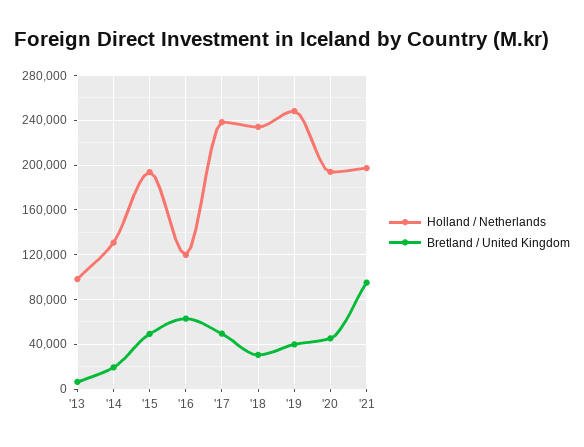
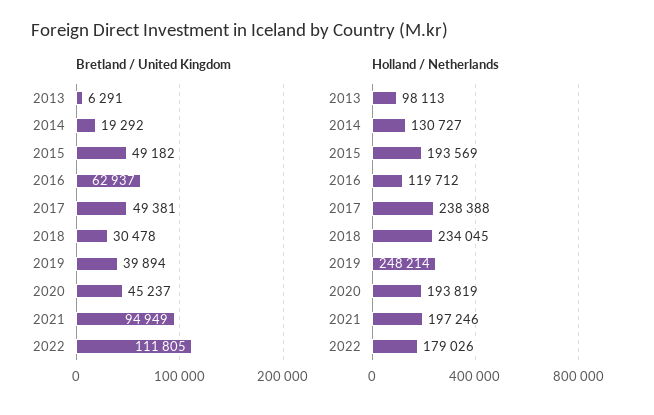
Bretland / United Kingdom, 2022: none -> 111805
Holland / Netherlands, 2022: none -> 179026

